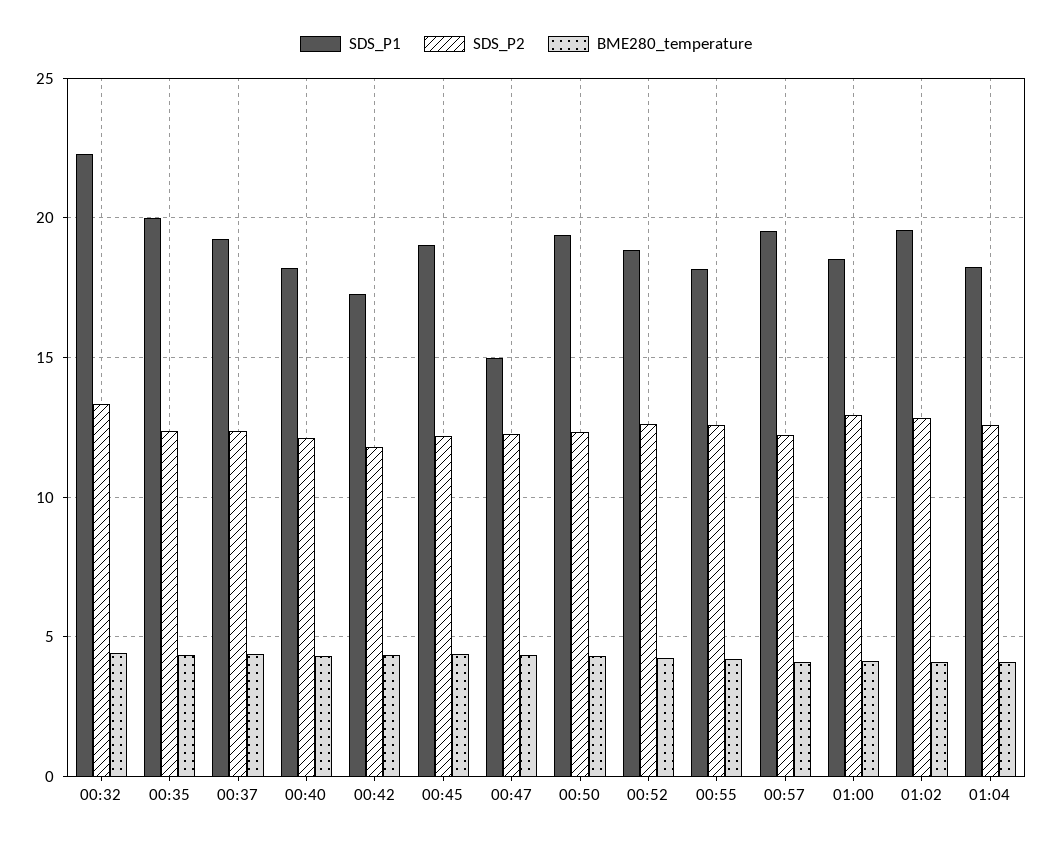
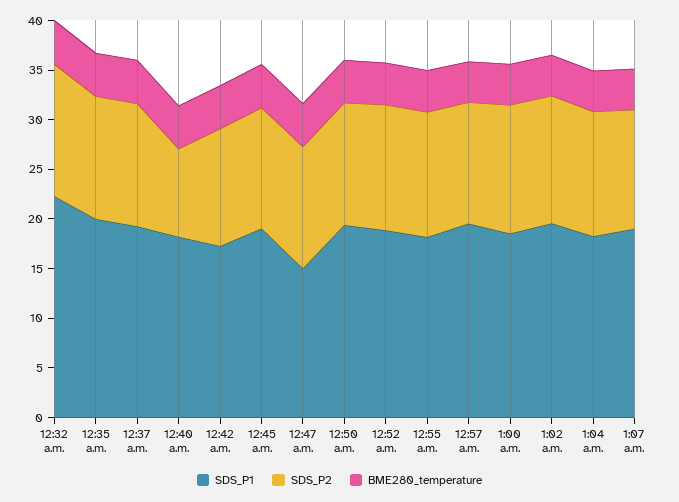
SDS_P2, 00:40: 12 -> 9
SDS_P1, 1:07 a.m.: none -> 19
SDS_P2, 1:07 a.m.: none -> 12
BME280_temperature, 1:07 a.m.: none -> 4

